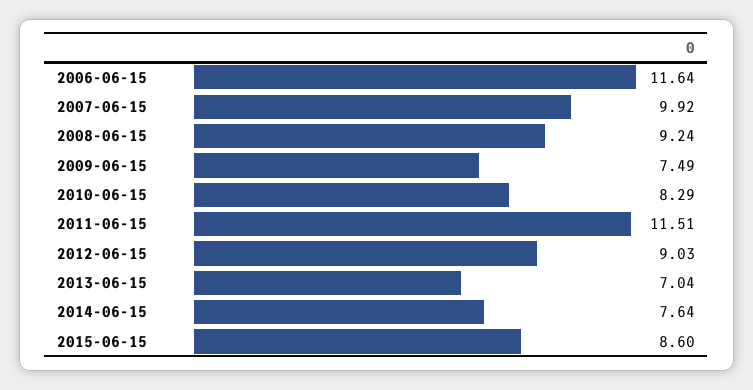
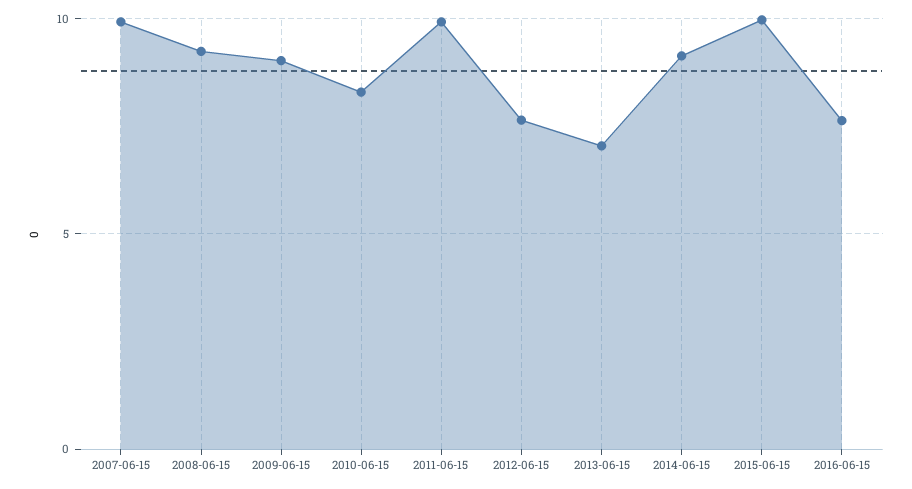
2006-06-15: 11.64 -> none
2009-06-15: 7.49 -> 9
2011-06-15: 11.51 -> 10
2012-06-15: 9.03 -> 7.5
2014-06-15: 7.64 -> 9
2015-06-15: 8.6 -> 10
2016-06-15: none -> 7.5

